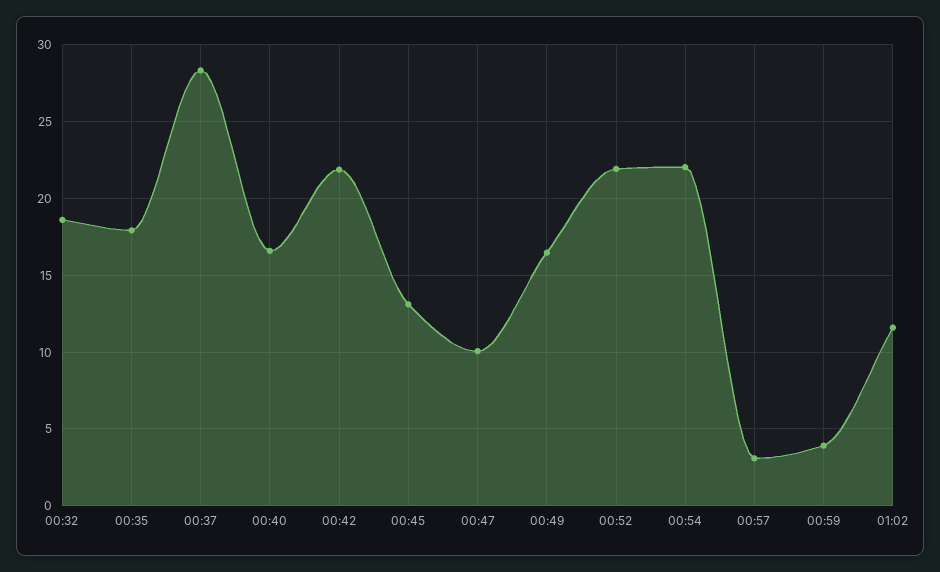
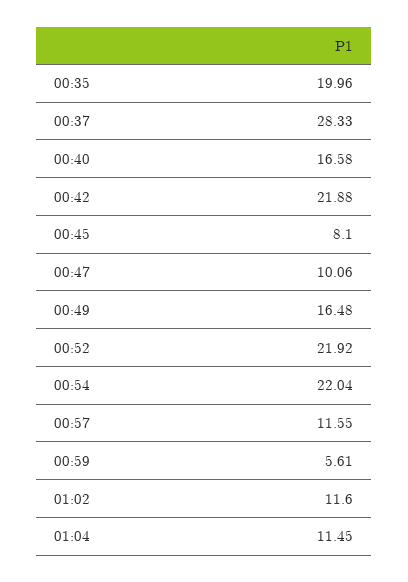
00:32: 18.5 -> none
00:35: 18 -> 19.96
00:45: 13 -> 8.1
00:57: 3 -> 11.55
00:59: 4 -> 5.61
01:04: none -> 11.45

